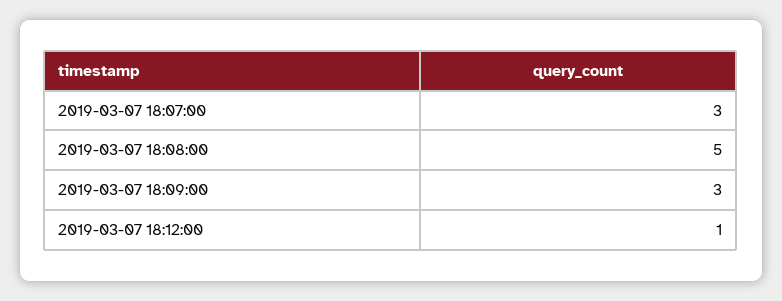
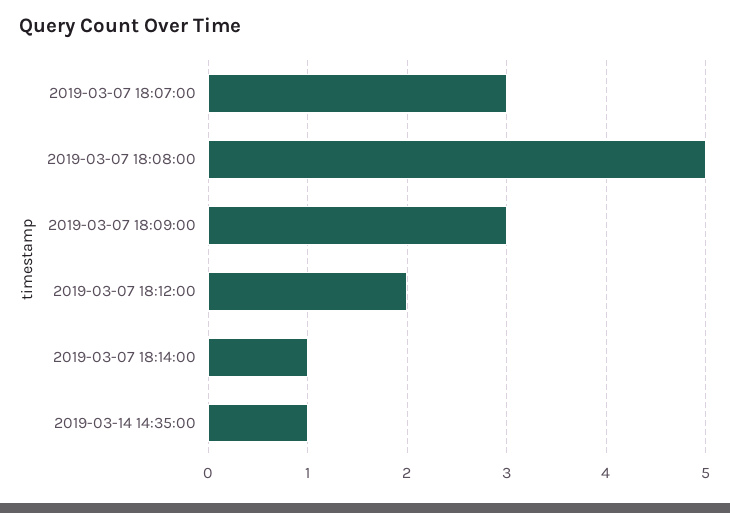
2019-03-07 18:12:00: 1 -> 2
2019-03-07 18:14:00: none -> 1
2019-03-14 14:35:00: none -> 1

